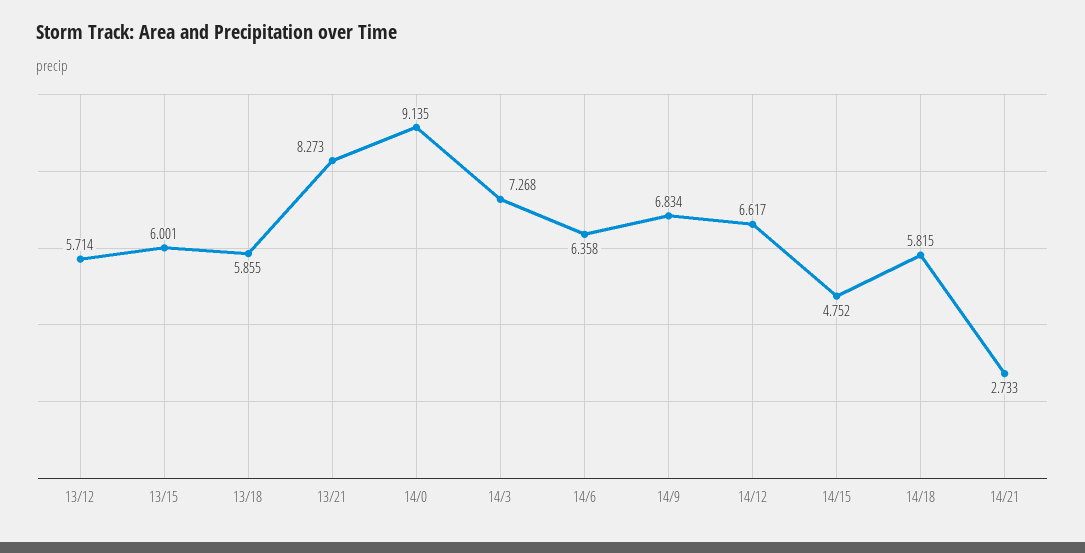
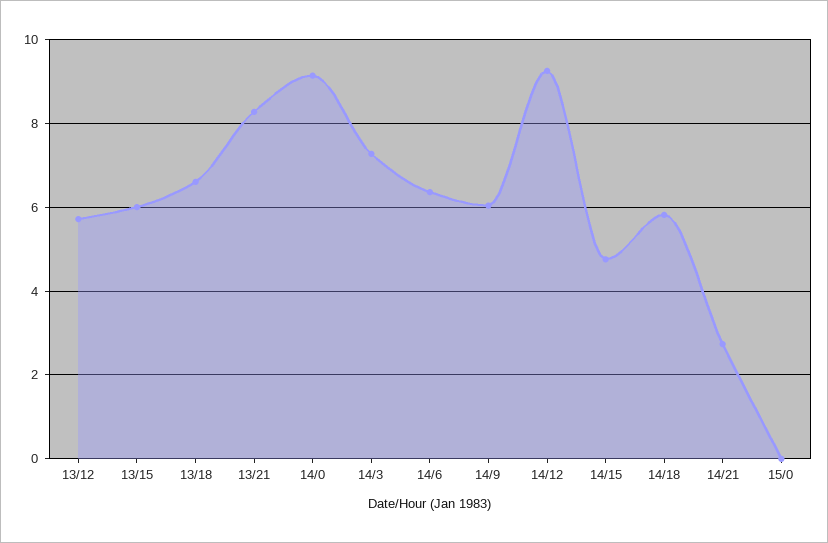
13/18: 5.855 -> 6.6
14/9: 6.834 -> 6
14/12: 6.617 -> 9.2
15/0: none -> 0

